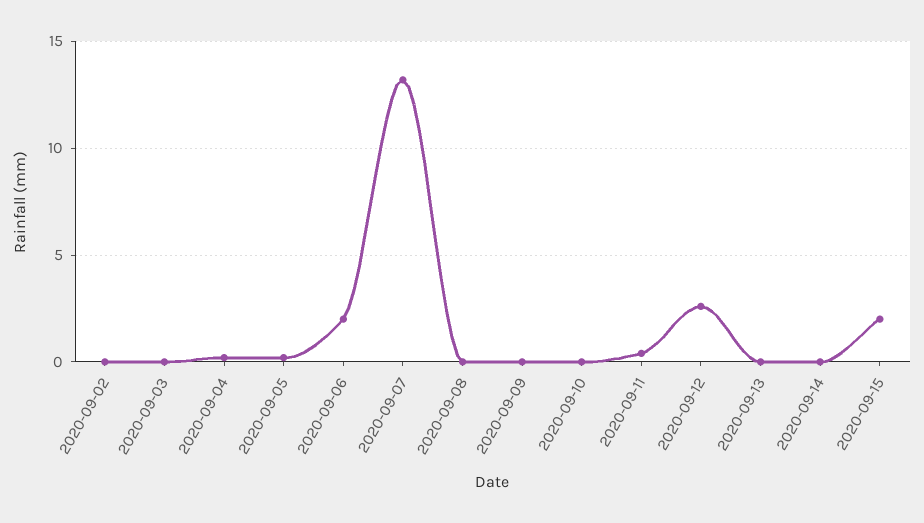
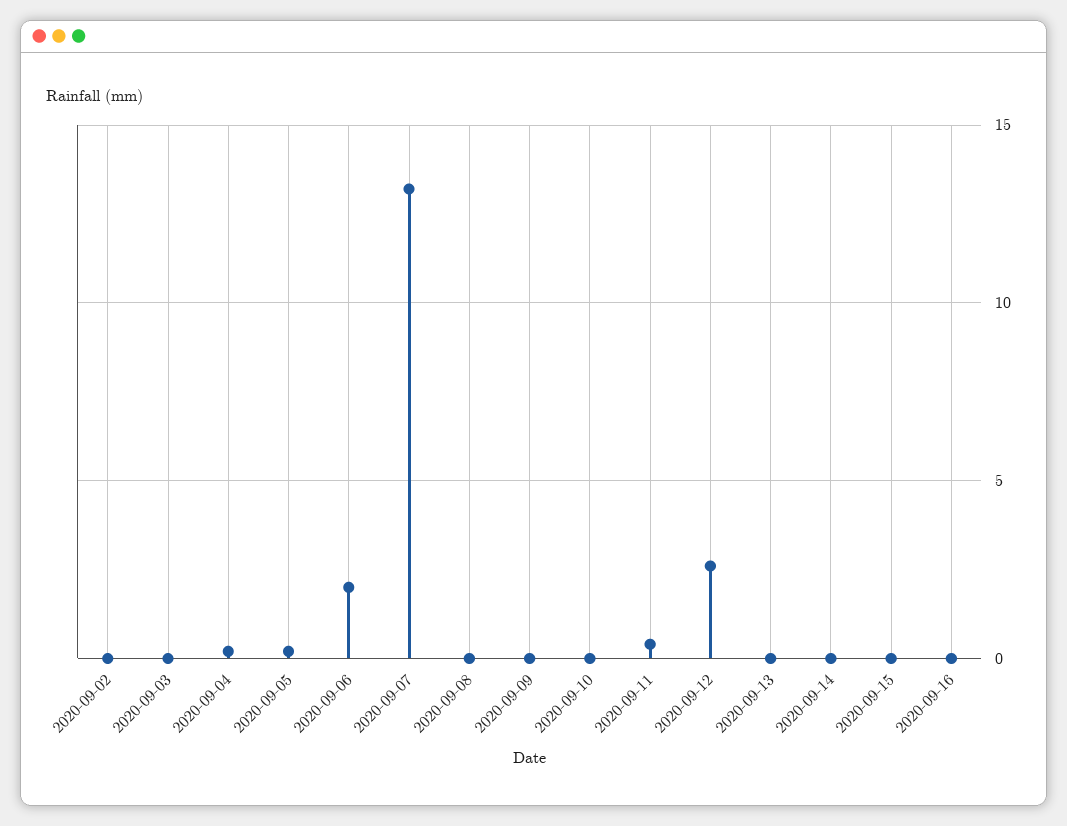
2020-09-15: 2 -> 0
2020-09-16: none -> 0

